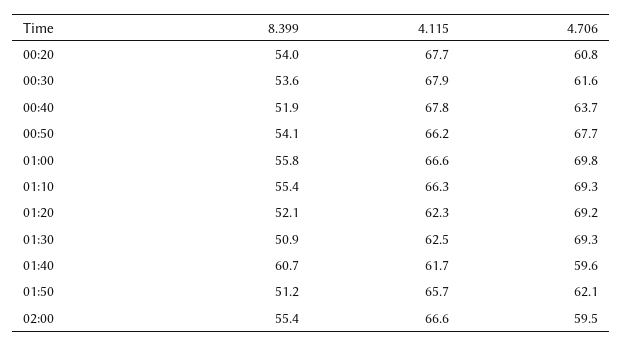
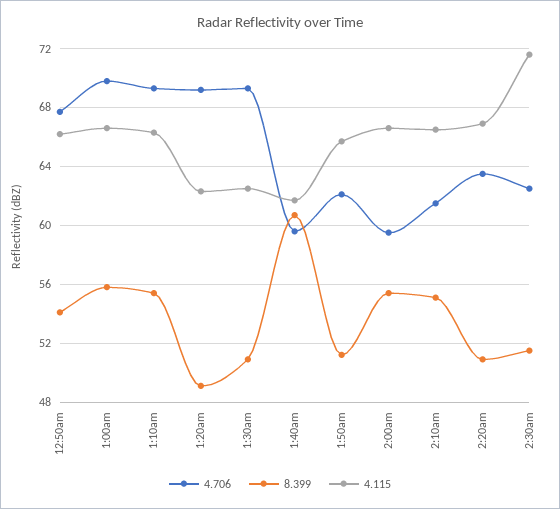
8.399, 00:20: 54 -> none
4.115, 00:20: 67.7 -> none
4.706, 00:20: 60.8 -> none
8.399, 00:30: 53.6 -> none
4.115, 00:30: 67.9 -> none
4.706, 00:30: 61.6 -> none
8.399, 00:40: 51.9 -> none
4.115, 00:40: 67.8 -> none
4.706, 00:40: 63.7 -> none
8.399, 01:20: 52.1 -> 49
4.706, 2:10am: none -> 61.5
8.399, 2:10am: none -> 55
4.115, 2:10am: none -> 66.5
4.706, 2:20am: none -> 63.5
8.399, 2:20am: none -> 51
4.115, 2:20am: none -> 67
4.706, 2:30am: none -> 62.5
8.399, 2:30am: none -> 51.5
4.115, 2:30am: none -> 71.5

